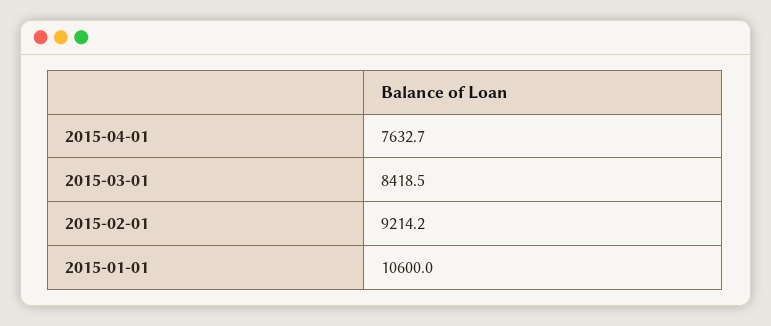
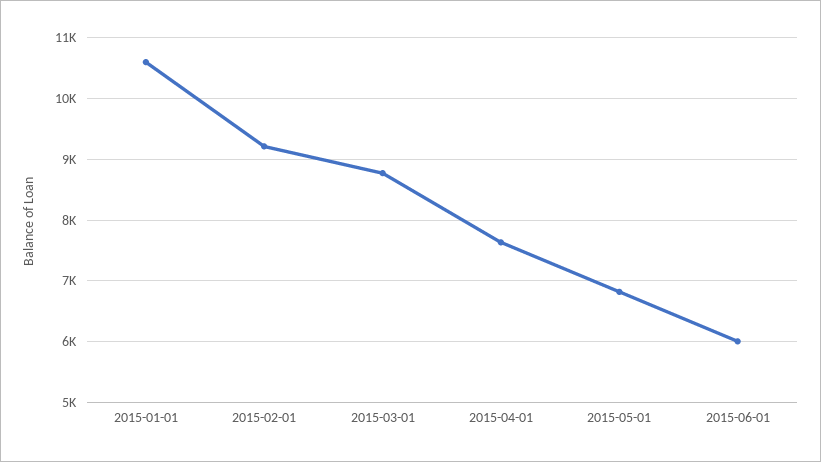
2015-03-01: 8418.5 -> 8800
2015-05-01: none -> 6800
2015-06-01: none -> 6000

